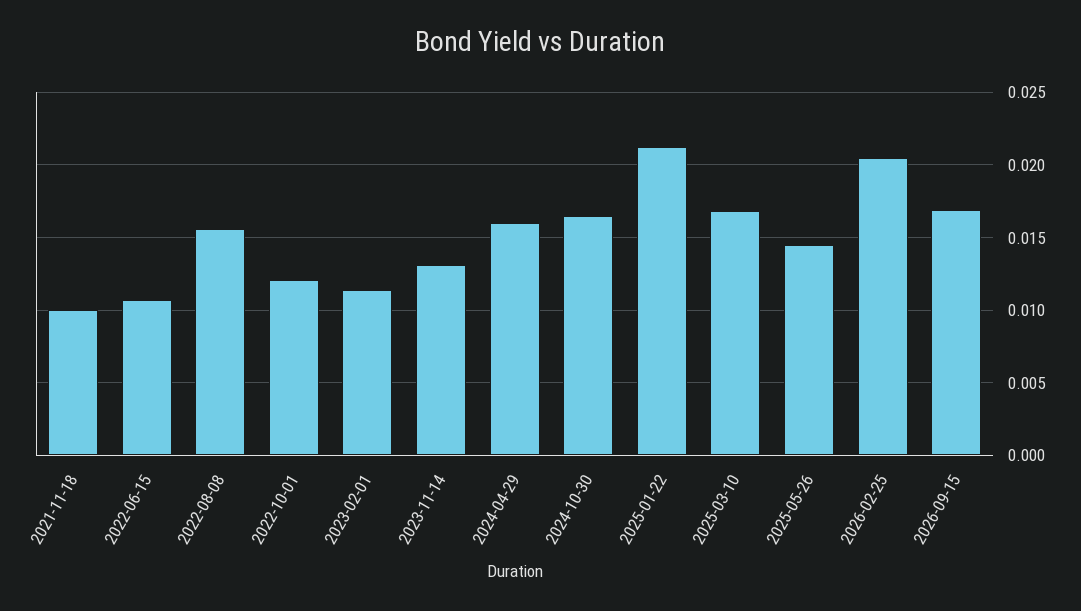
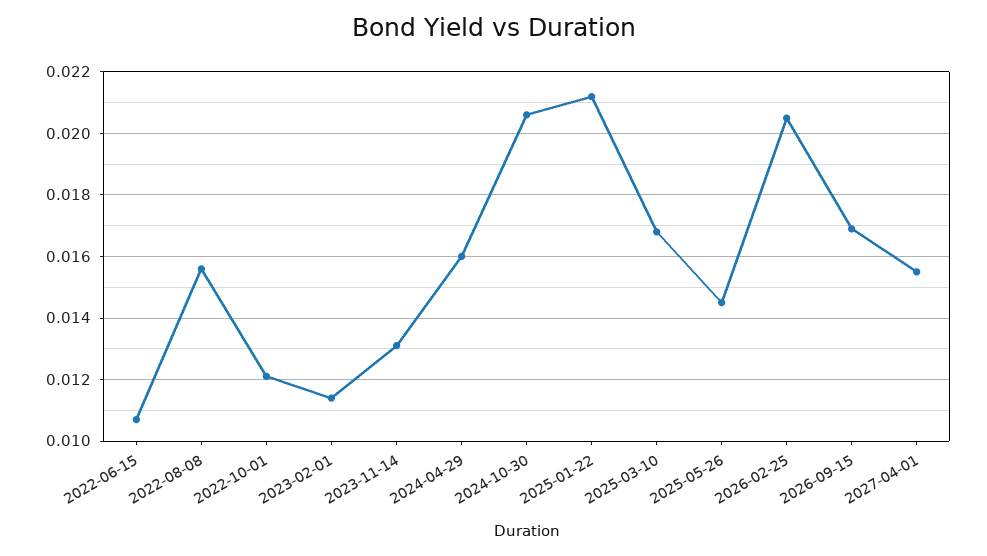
2021-11-18: 0.01 -> none
2024-10-30: 0.0165 -> 0.0205
2027-04-01: none -> 0.0155

